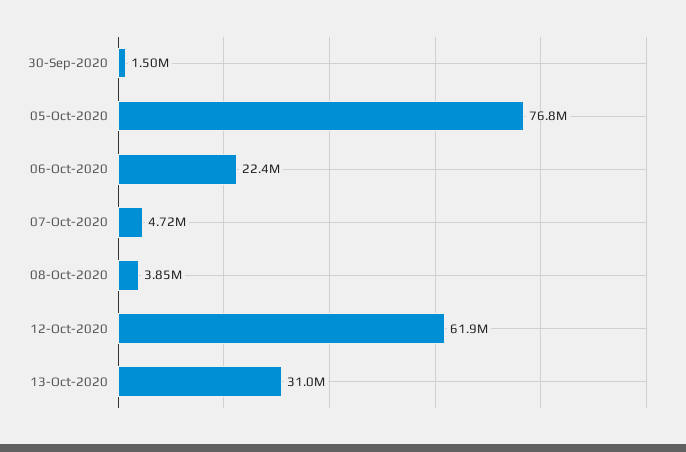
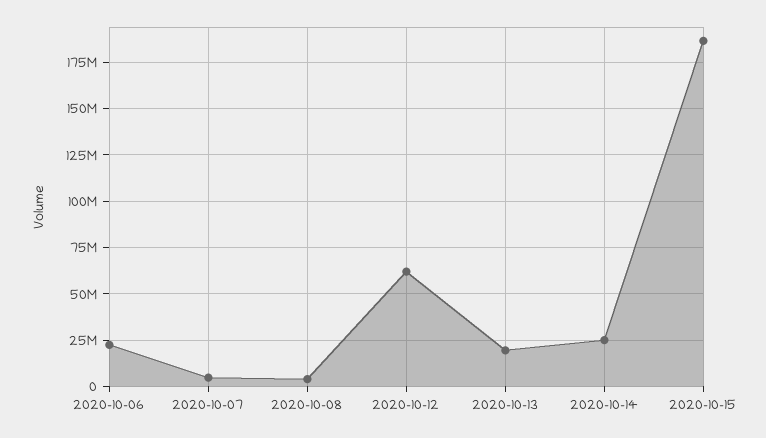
30-Sep-2020: 1500000 -> none
05-Oct-2020: 76800000 -> none
13-Oct-2020: 31000000 -> 20000000
2020-10-14: none -> 25000000
2020-10-15: none -> 185000000

